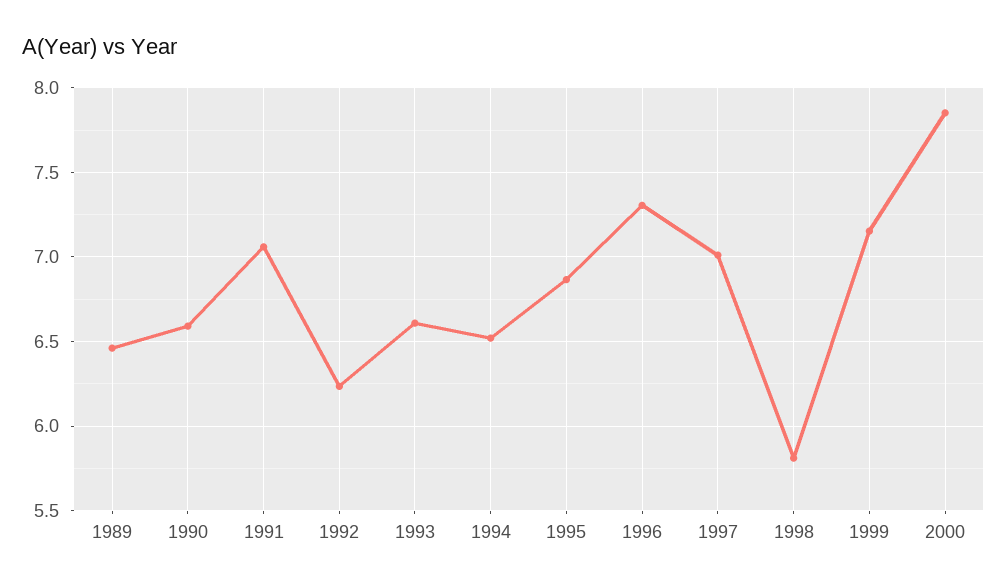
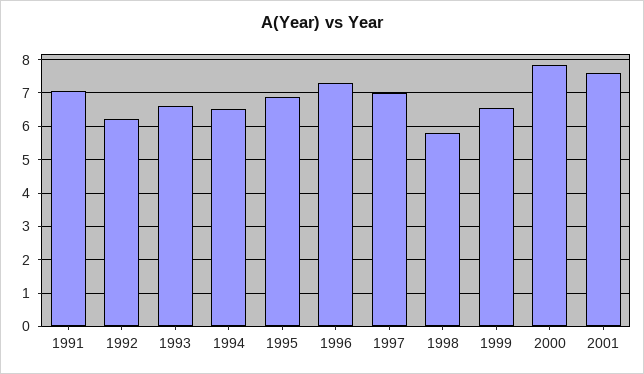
1989: 6.45 -> none
1990: 6.6 -> none
1999: 7.15 -> 6.6
2001: none -> 7.6

